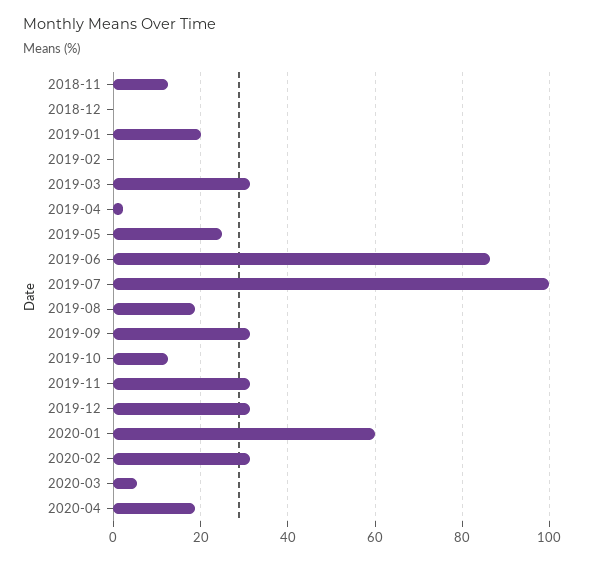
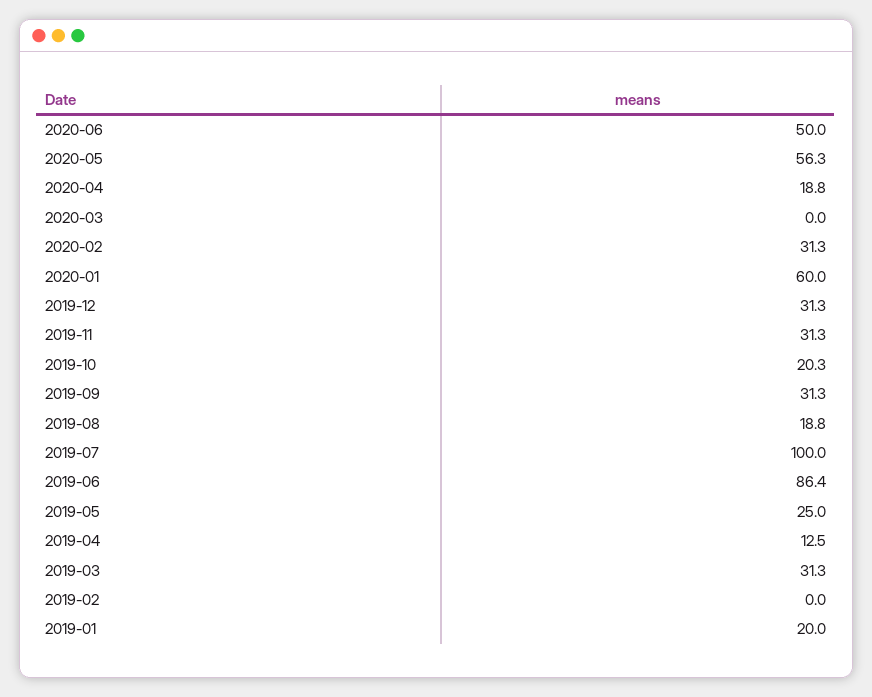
2018-11: 12 -> none
2018-12: 0 -> none
2019-04: 2 -> 12.5
2019-10: 12 -> 20.3
2020-03: 6 -> 0
2020-06: none -> 50
2020-05: none -> 56.3

